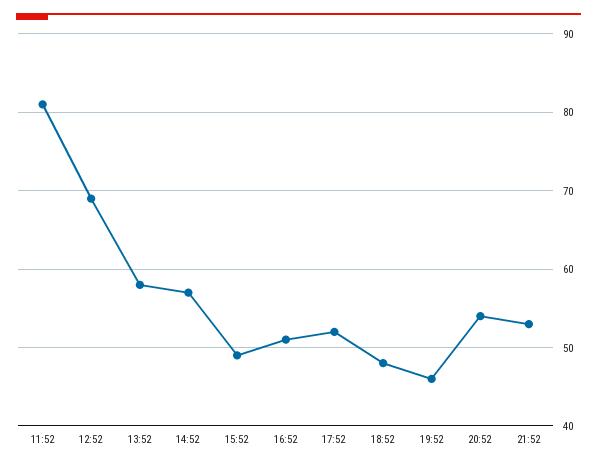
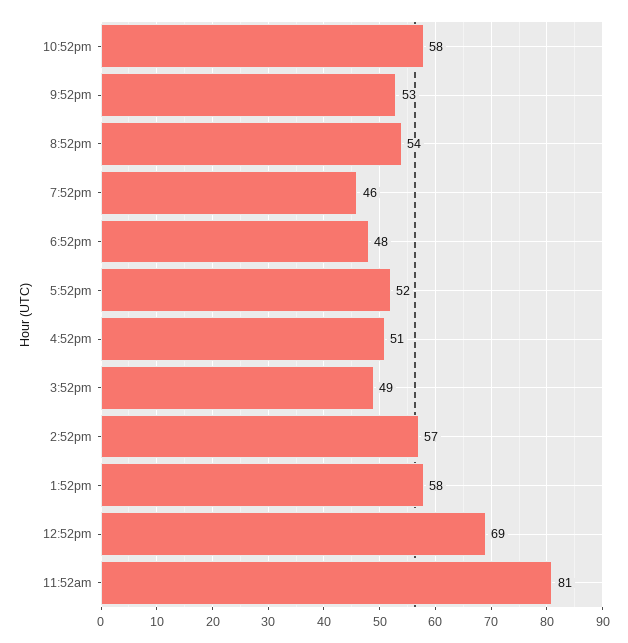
10:52pm: none -> 58

